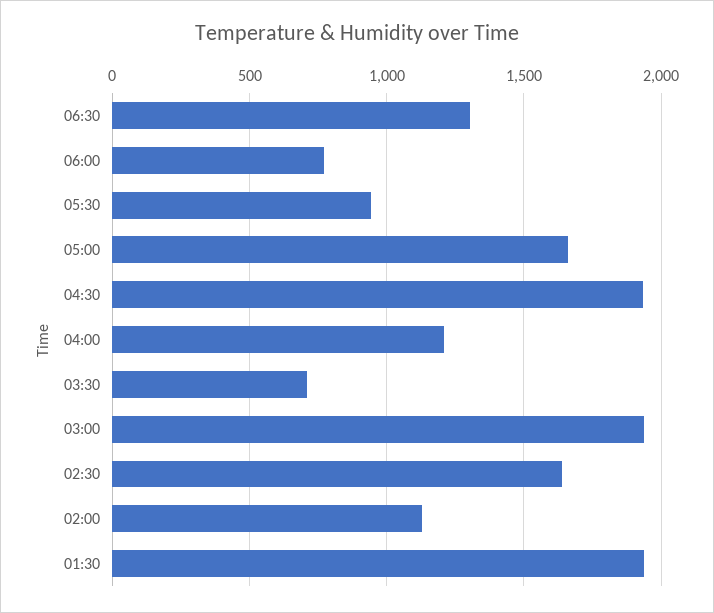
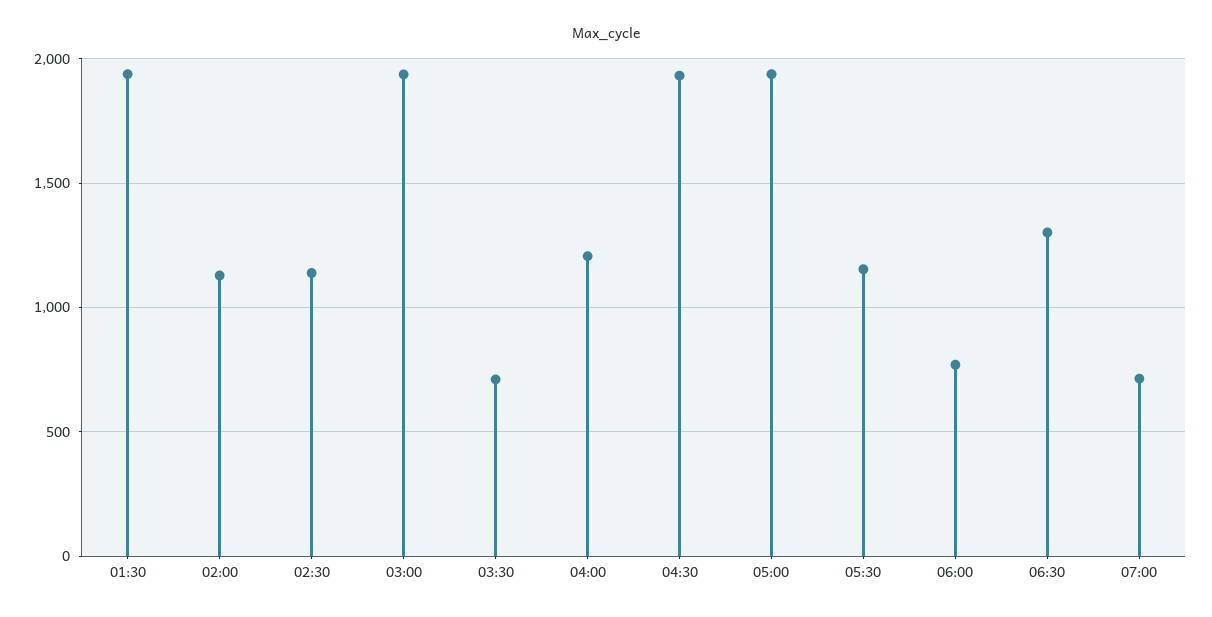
05:30: 950 -> 1150
05:00: 1650 -> 1950
02:30: 1650 -> 1150
07:00: none -> 700

